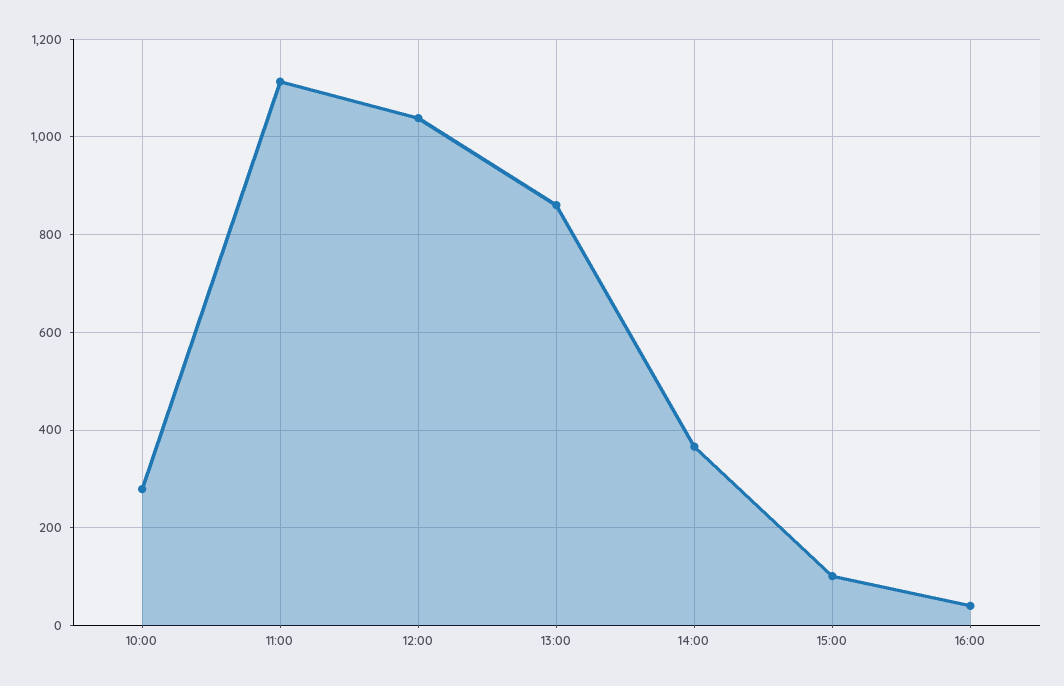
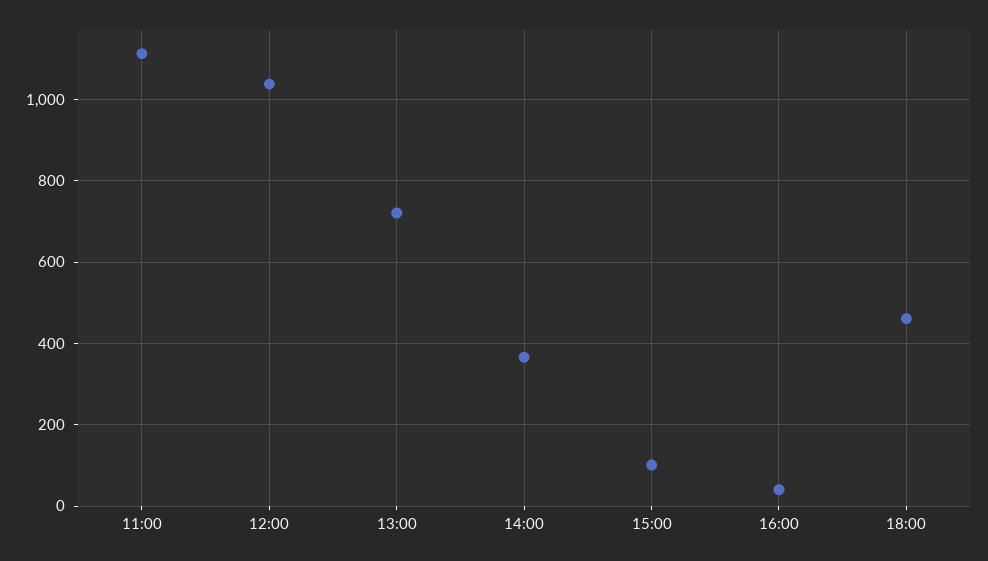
10:00: 280 -> none
13:00: 860 -> 720
18:00: none -> 460

